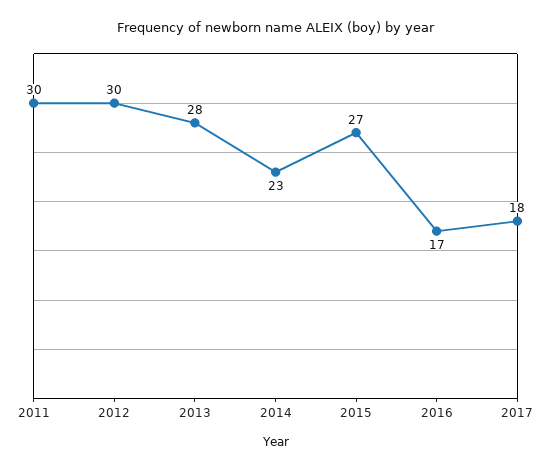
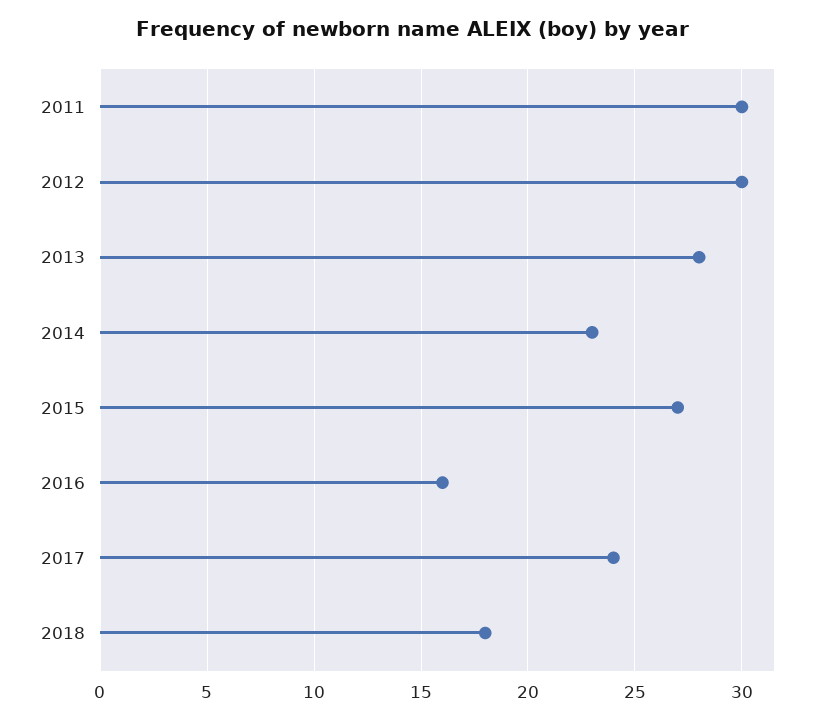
2016: 17 -> 16
2017: 18 -> 24
2018: none -> 18

